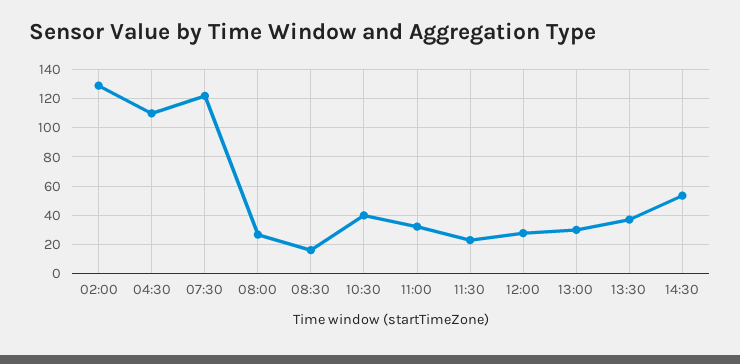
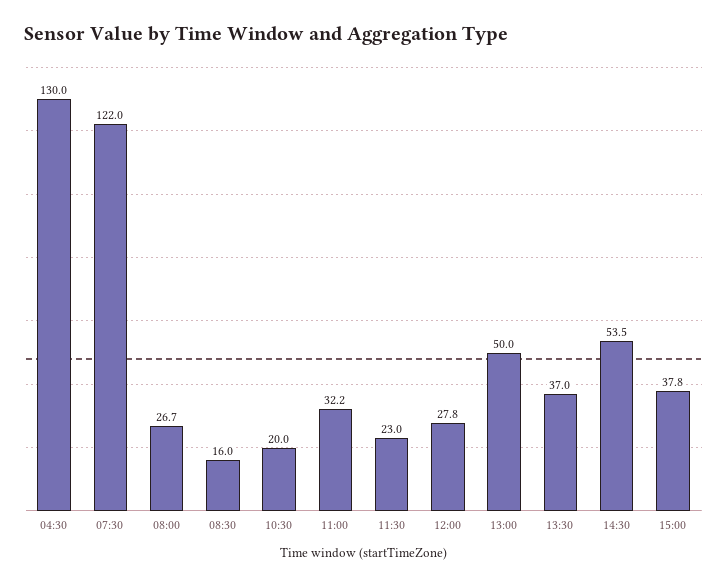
02:00: 130 -> none
04:30: 110 -> 130
10:30: 40 -> 20
13:00: 30 -> 50
15:00: none -> 37.8

